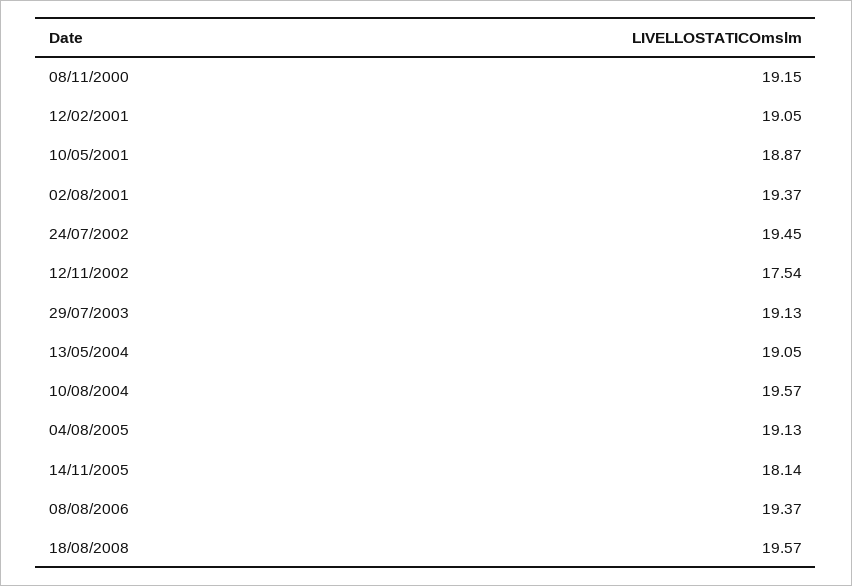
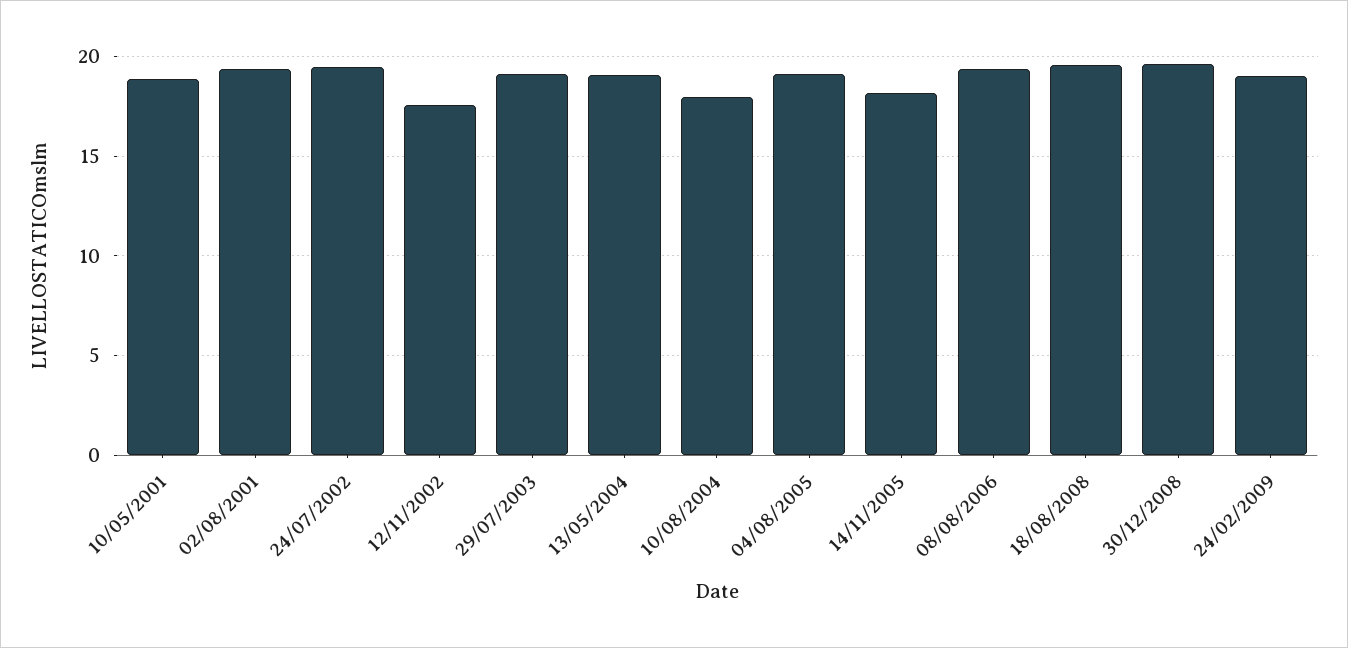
08/11/2000: 19.15 -> none
12/02/2001: 19.05 -> none
10/08/2004: 19.57 -> 18
30/12/2008: none -> 19.5
24/02/2009: none -> 19

